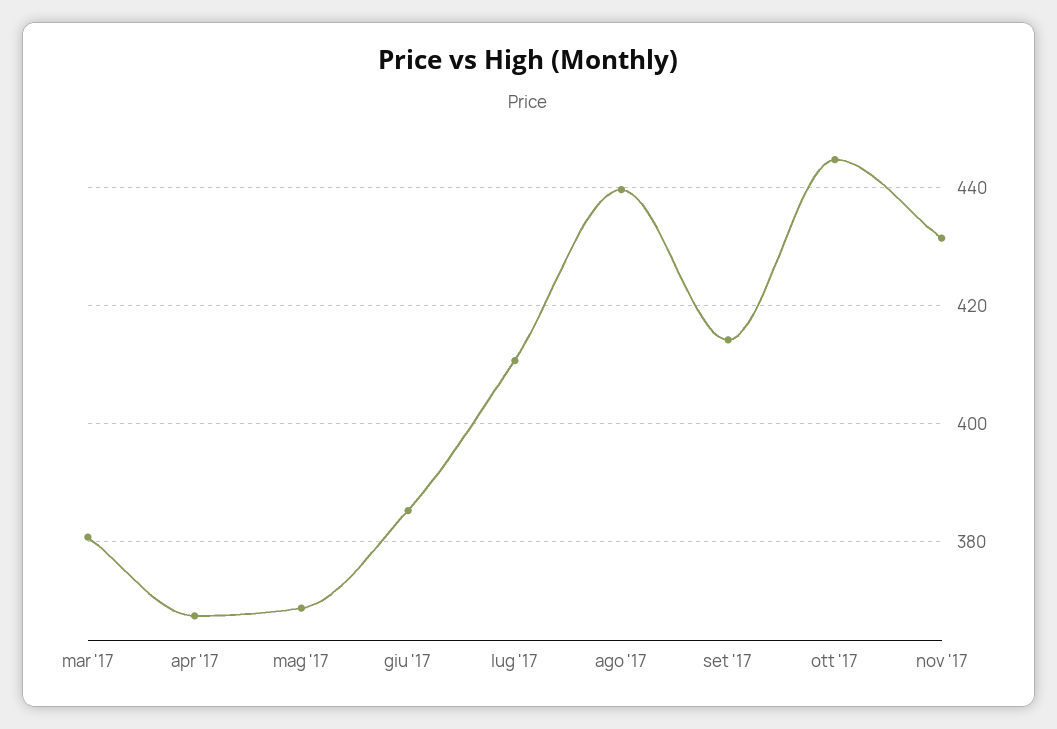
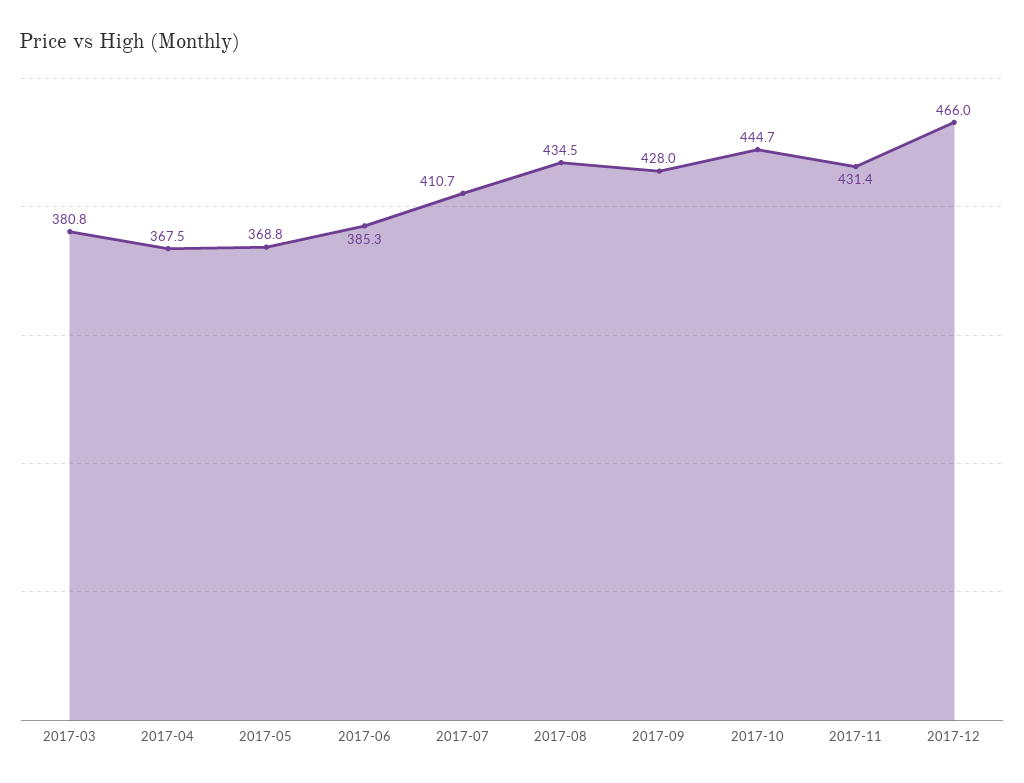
ago '17: 440 -> 434.5
set '17: 414 -> 428
2017-12: none -> 466

